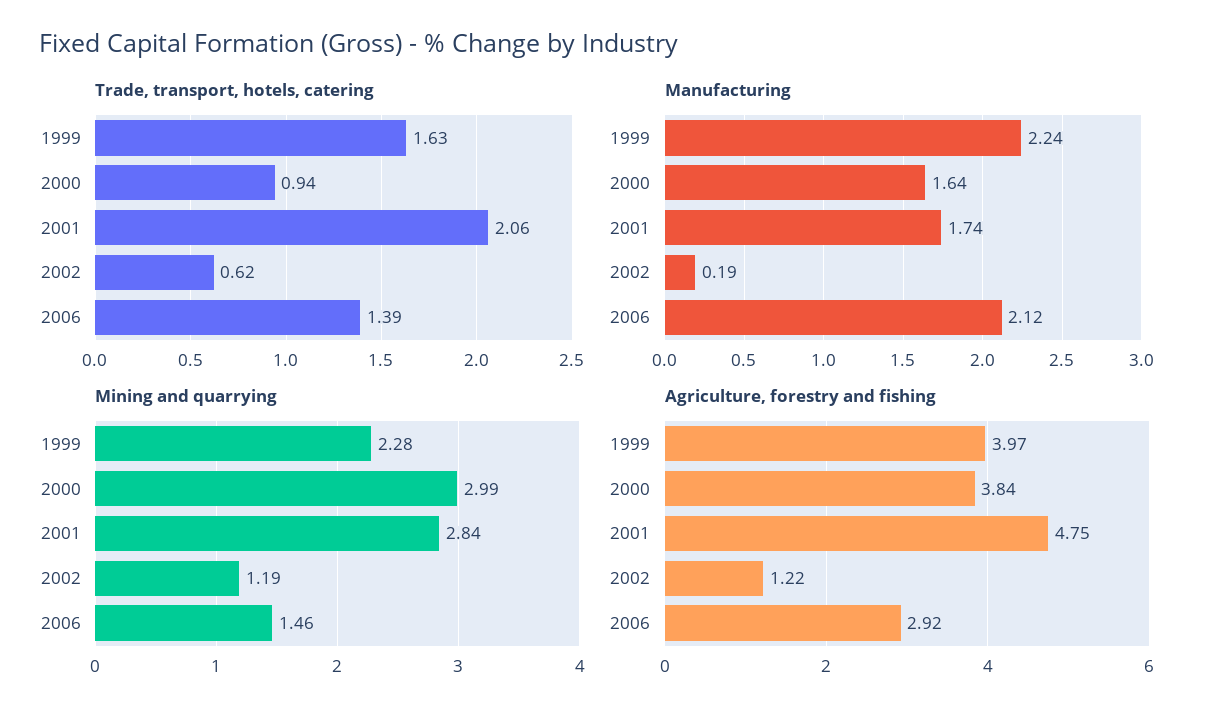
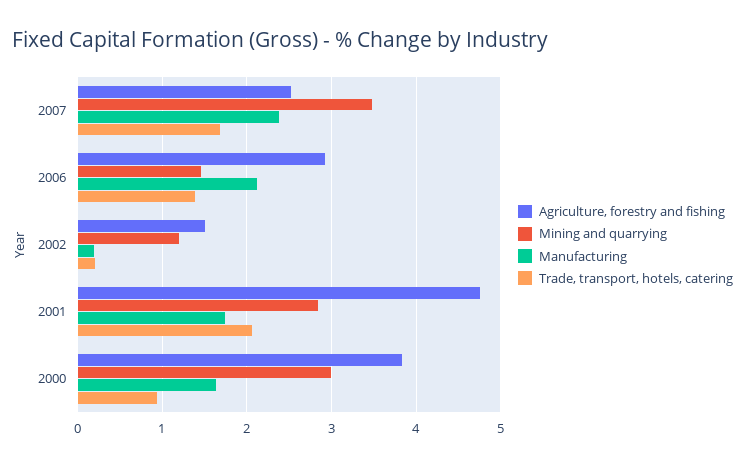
Trade, transport, hotels, catering, 1999: 1.63 -> none
Trade, transport, hotels, catering, 2002: 0.62 -> 0.2
Manufacturing, 1999: 2.24 -> none
Mining and quarrying, 1999: 2.28 -> none
Agriculture, forestry and fishing, 1999: 3.97 -> none
Agriculture, forestry and fishing, 2002: 1.22 -> 1.5
Agriculture, forestry and fishing, 2007: none -> 2.5
Mining and quarrying, 2007: none -> 3.5
Manufacturing, 2007: none -> 2.4
Trade, transport, hotels, catering, 2007: none -> 1.7

